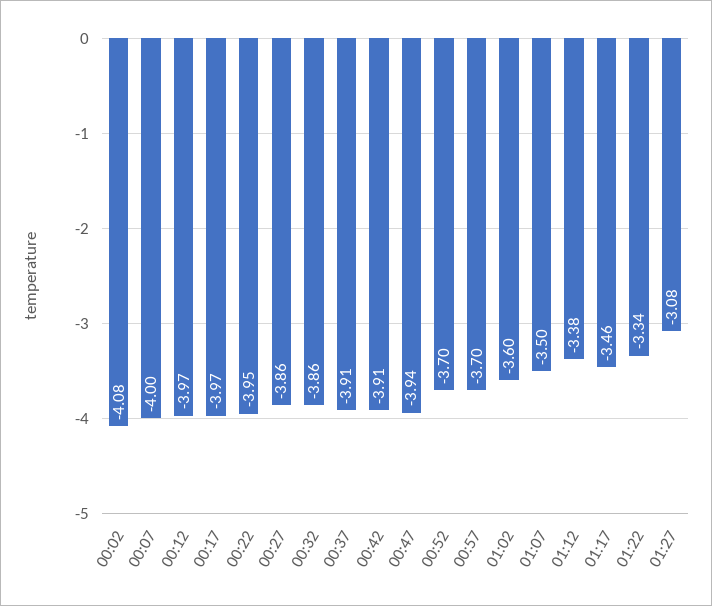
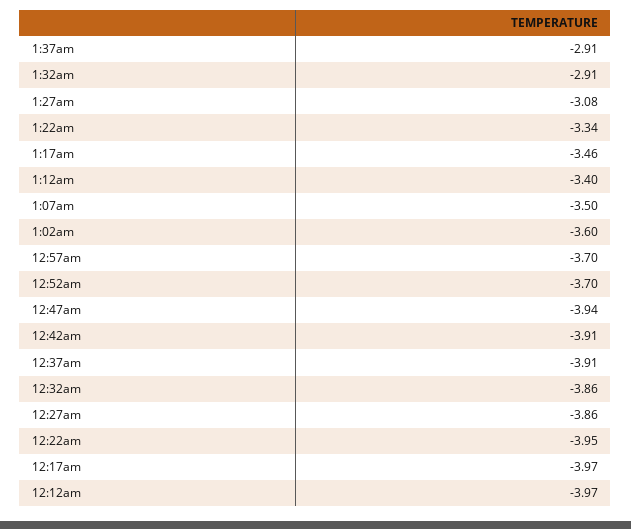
00:02: -4.08 -> none
00:07: -4 -> none
01:12: -3.38 -> -3.4
1:37am: none -> -2.91
1:32am: none -> -2.91

